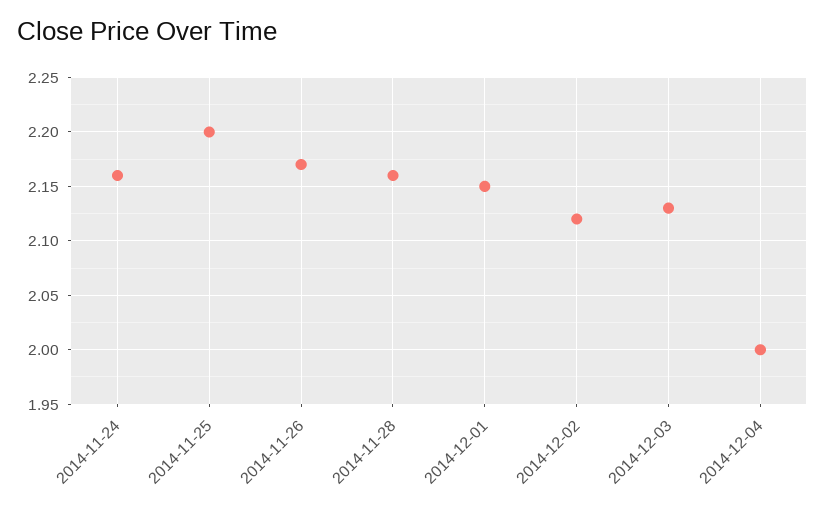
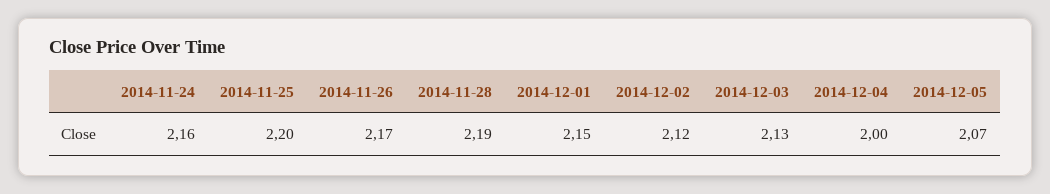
2014-11-28: 2.16 -> 2.19
2014-12-05: none -> 2.07

